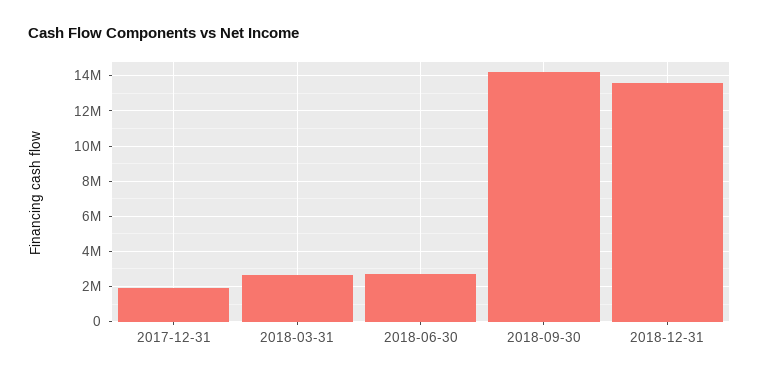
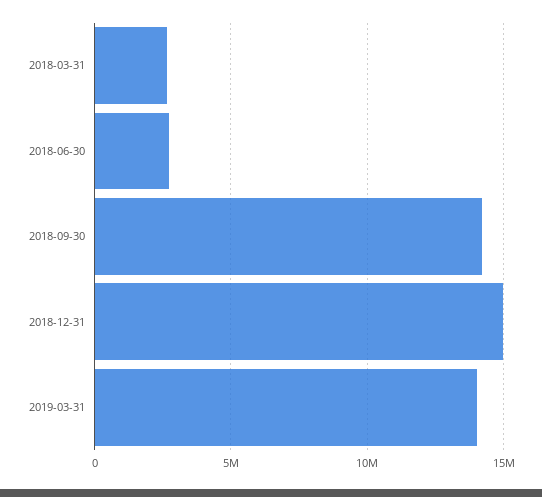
2017-12-31: 2000000 -> none
2018-12-31: 13500000 -> 15000000
2019-03-31: none -> 14000000

